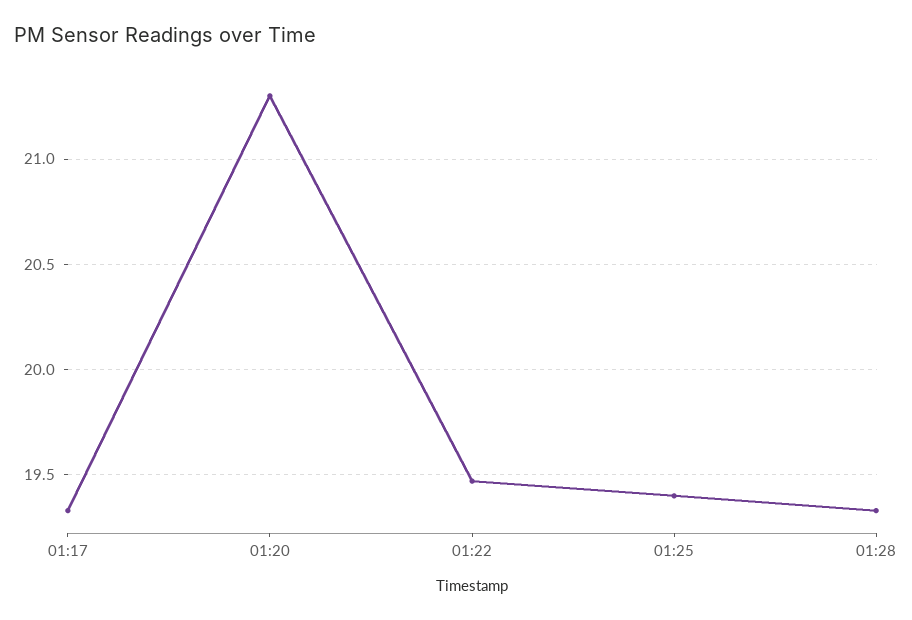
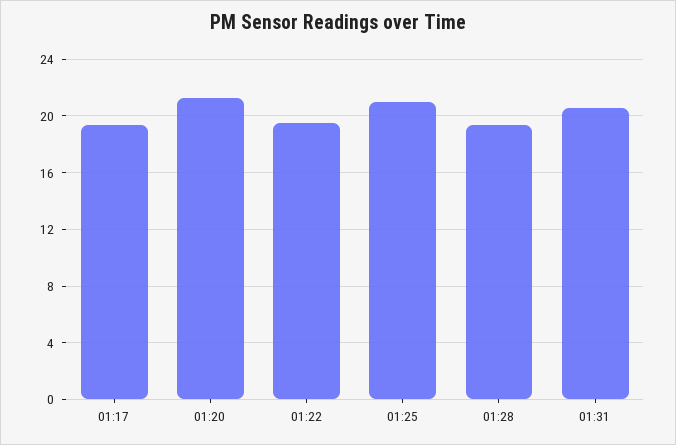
01:25: 19.4 -> 21
01:31: none -> 20.5

